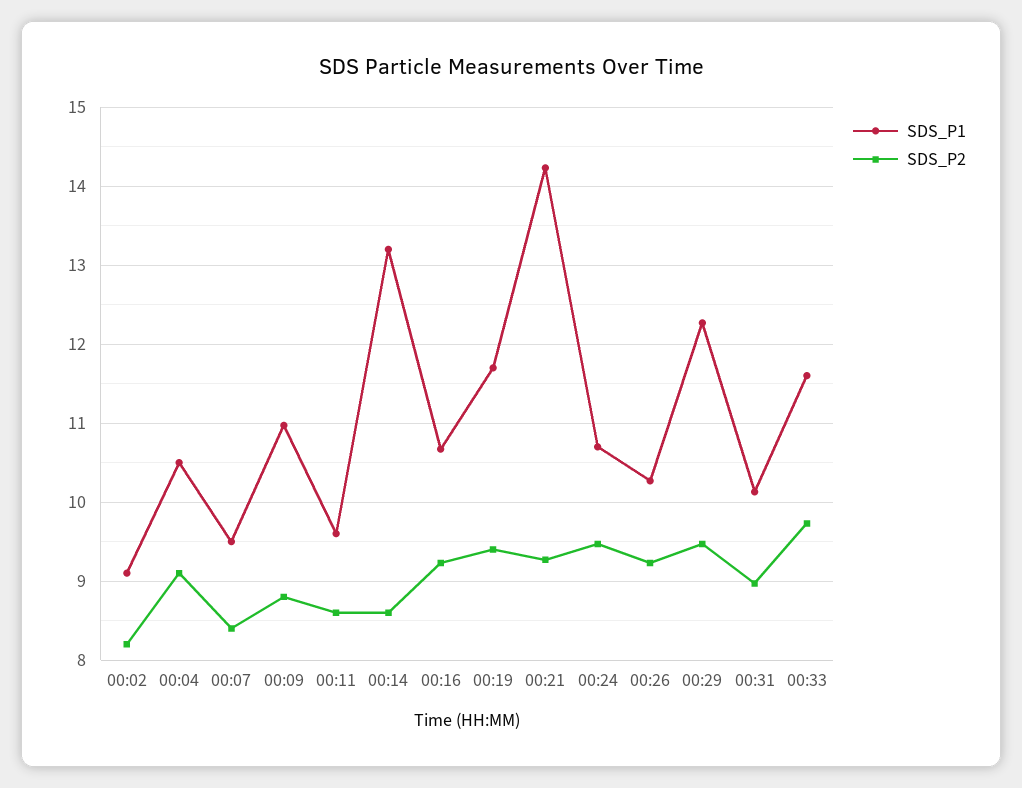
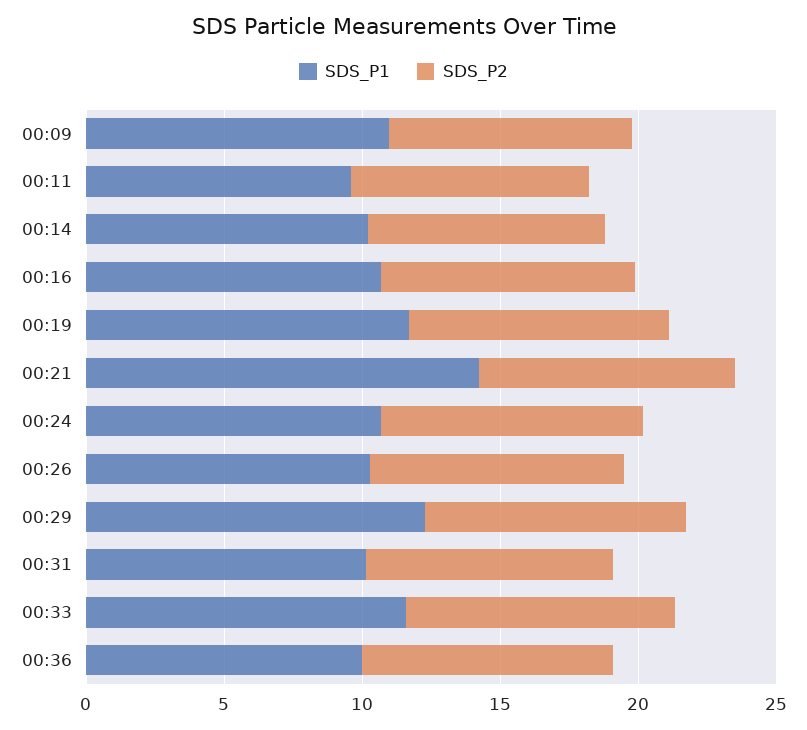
SDS_P1, 00:02: 9.1 -> none
SDS_P2, 00:02: 8.2 -> none
SDS_P1, 00:04: 10.5 -> none
SDS_P2, 00:04: 9.1 -> none
SDS_P1, 00:07: 9.5 -> none
SDS_P2, 00:07: 8.4 -> none
SDS_P1, 00:14: 13.2 -> 10
SDS_P1, 00:36: none -> 10
SDS_P2, 00:36: none -> 9

